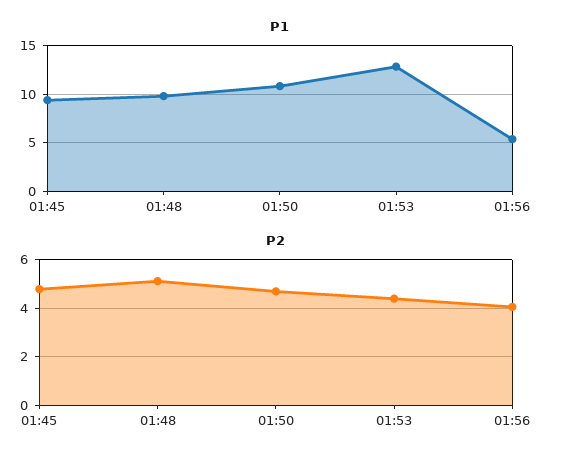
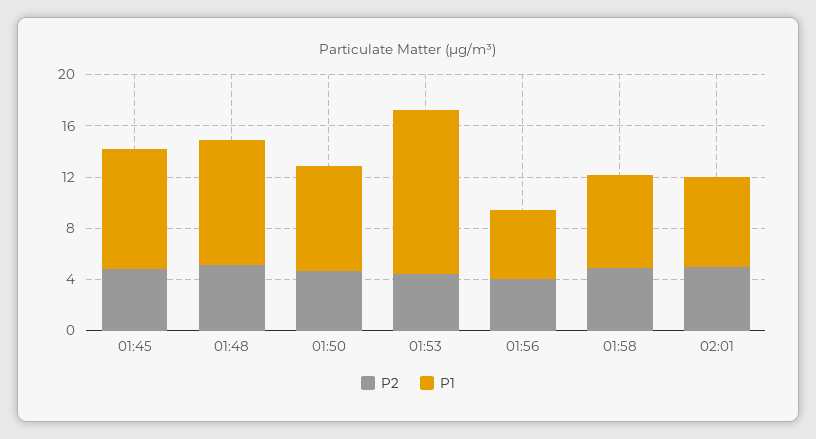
P1, 01:50: 11 -> 8
P2, 01:58: none -> 5
P1, 01:58: none -> 7
P2, 02:01: none -> 5
P1, 02:01: none -> 7

